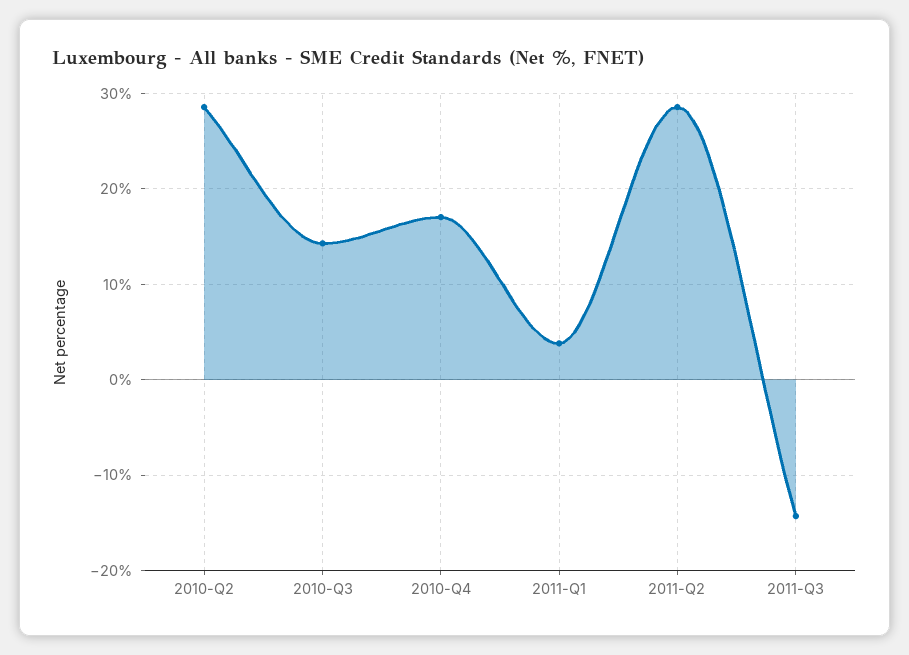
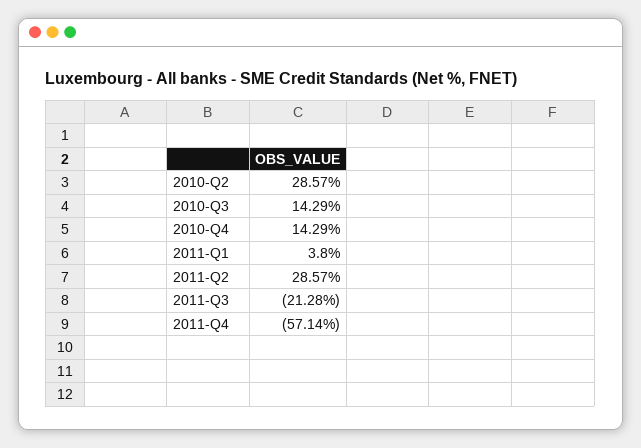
2010-Q4: 17 -> 14.29
2011-Q3: -14 -> -21.28
2011-Q4: none -> -57.14

